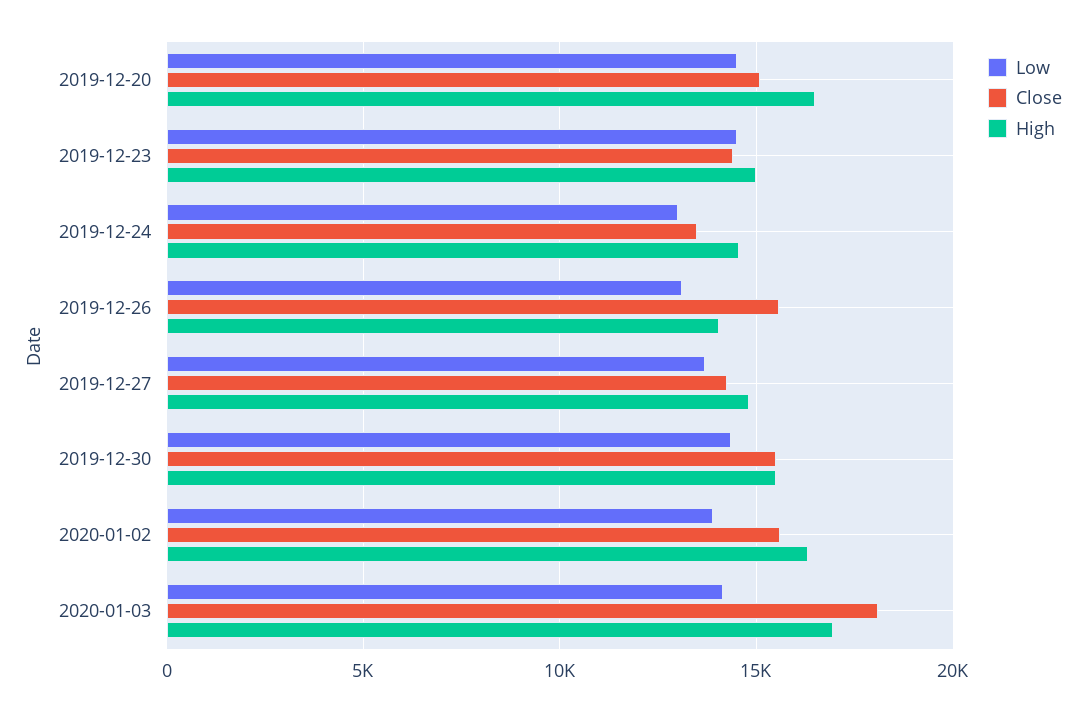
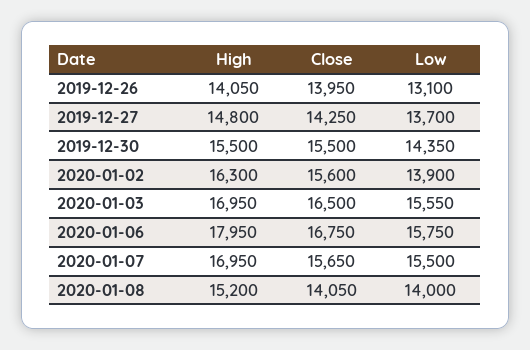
Low, 2019-12-20: 14500 -> none
Close, 2019-12-20: 15000 -> none
High, 2019-12-20: 16500 -> none
Low, 2019-12-23: 14500 -> none
Close, 2019-12-23: 14500 -> none
High, 2019-12-23: 15000 -> none
Low, 2019-12-24: 13000 -> none
Close, 2019-12-24: 13500 -> none
High, 2019-12-24: 14500 -> none
Close, 2019-12-26: 15500 -> 13950
Low, 2020-01-03: 14000 -> 15550
Close, 2020-01-03: 18000 -> 16500
High, 2020-01-06: none -> 17950
Close, 2020-01-06: none -> 16750
Low, 2020-01-06: none -> 15750
High, 2020-01-07: none -> 16950
Close, 2020-01-07: none -> 15650
Low, 2020-01-07: none -> 15500
High, 2020-01-08: none -> 15200
Close, 2020-01-08: none -> 14050
Low, 2020-01-08: none -> 14000

